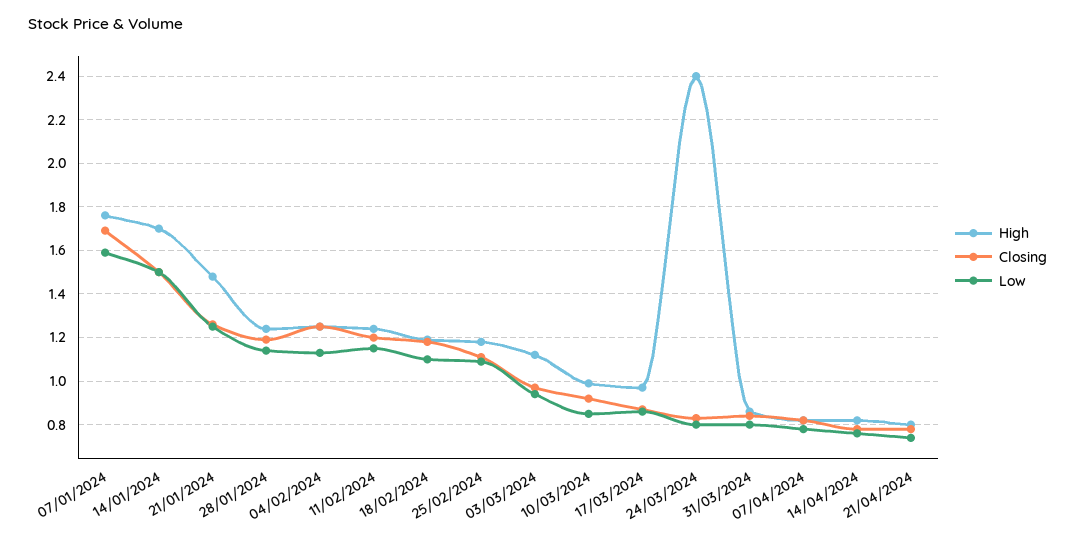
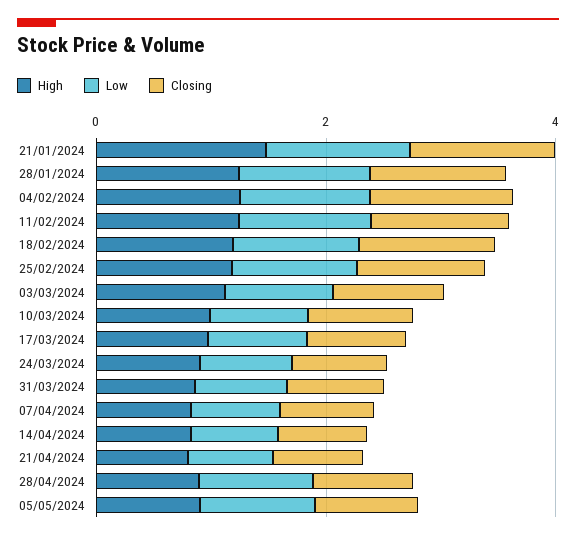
High, 07/01/2024: 1.75 -> none
Closing, 07/01/2024: 1.7 -> none
Low, 07/01/2024: 1.6 -> none
High, 14/01/2024: 1.7 -> none
Closing, 14/01/2024: 1.5 -> none
Low, 14/01/2024: 1.5 -> none
High, 24/03/2024: 2.4 -> 1
High, 28/04/2024: none -> 1
Low, 28/04/2024: none -> 1
Closing, 28/04/2024: none -> 1
High, 05/05/2024: none -> 1
Low, 05/05/2024: none -> 1
Closing, 05/05/2024: none -> 1

